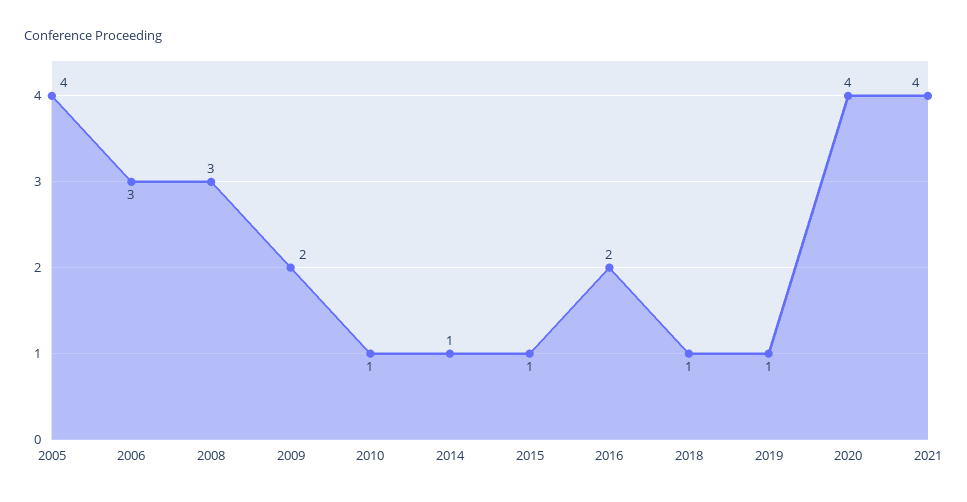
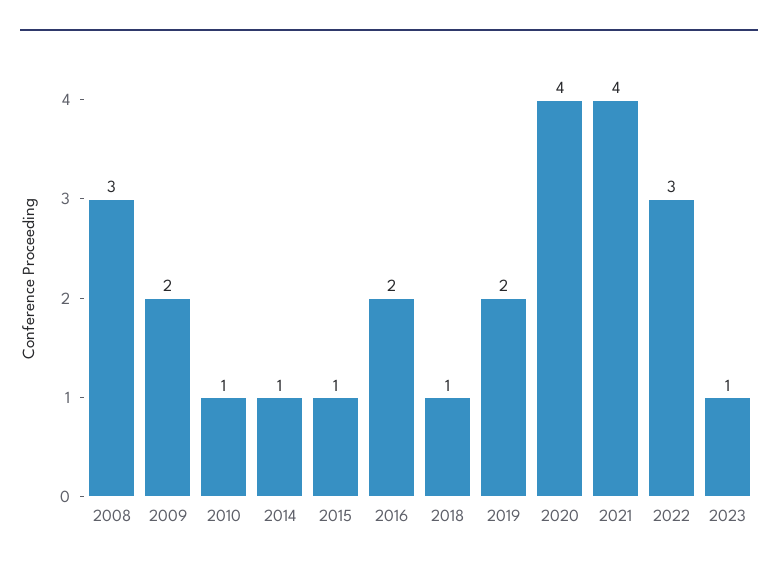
2005: 4 -> none
2006: 3 -> none
2019: 1 -> 2
2022: none -> 3
2023: none -> 1

